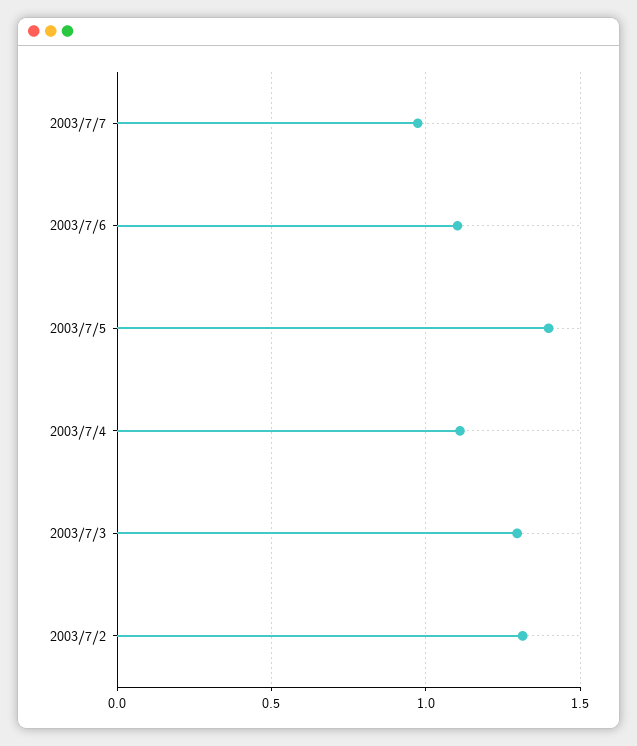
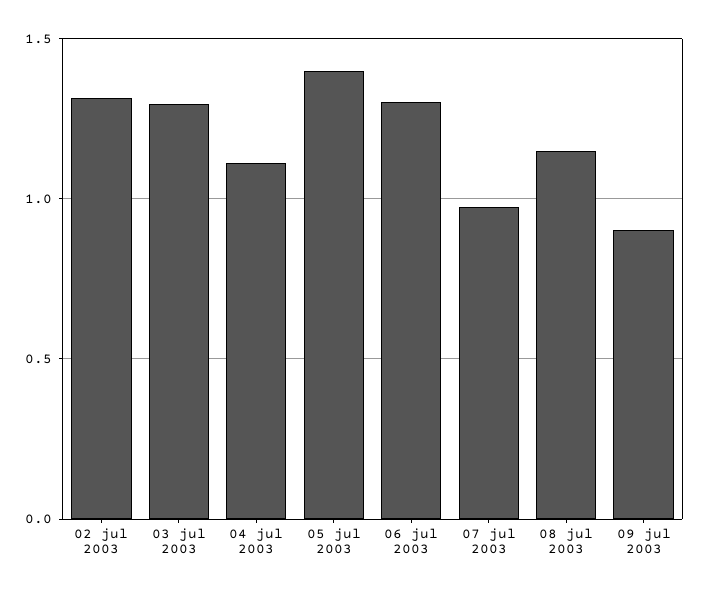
2003/7/6: 1.1 -> 1.3
08 jul 2003: none -> 1.15
09 jul 2003: none -> 0.9

